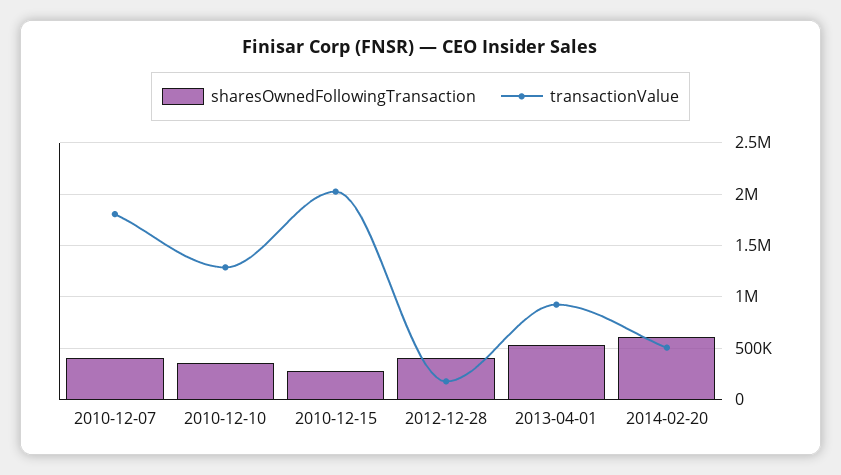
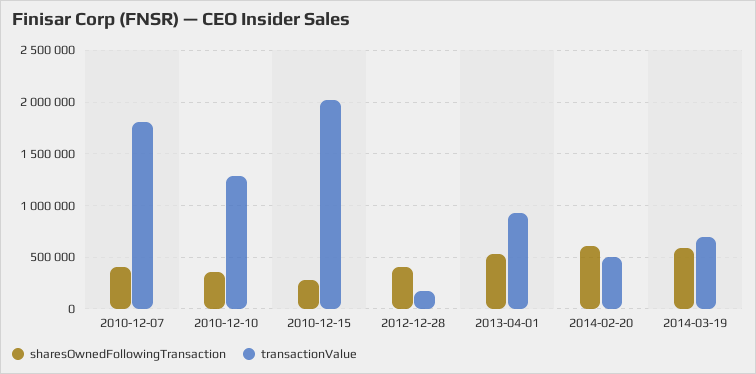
sharesOwnedFollowingTransaction, 2014-03-19: none -> 600000
transactionValue, 2014-03-19: none -> 700000

